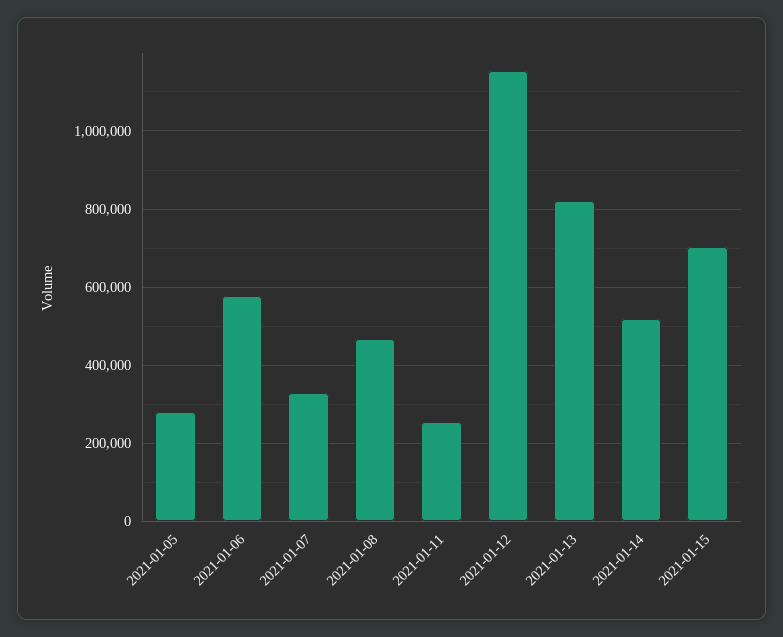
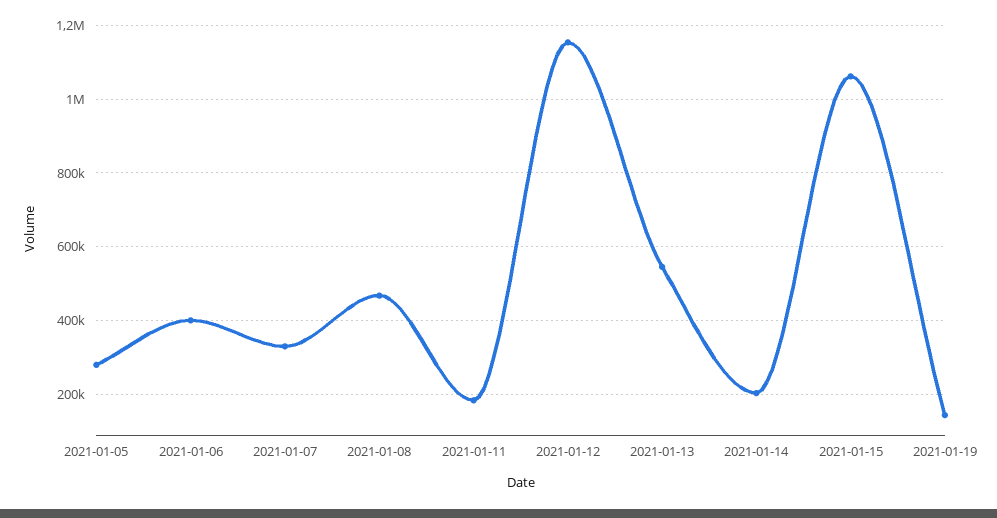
2021-01-06: 580000 -> 400000
2021-01-11: 260000 -> 180000
2021-01-13: 820000 -> 540000
2021-01-14: 520000 -> 200000
2021-01-15: 700000 -> 1060000
2021-01-19: none -> 140000

